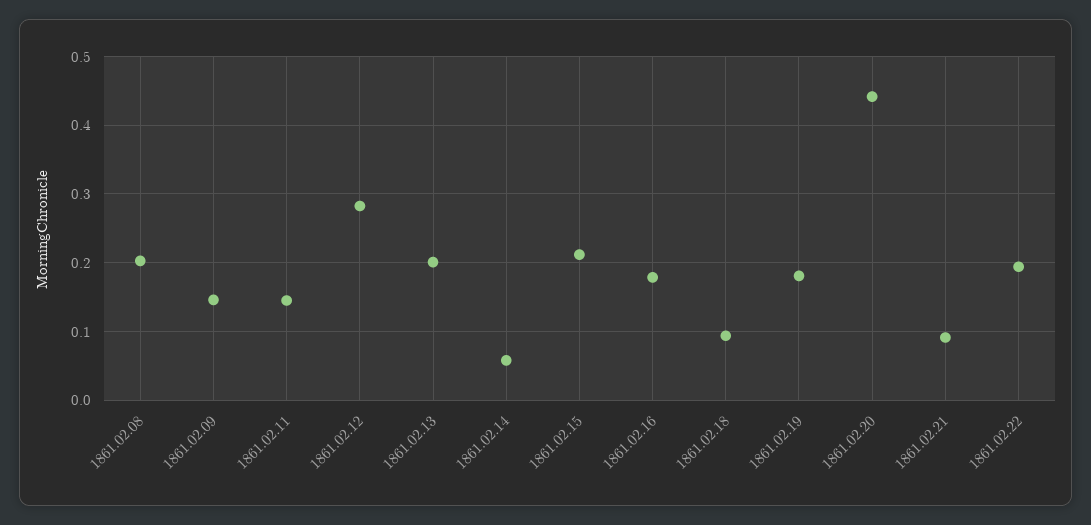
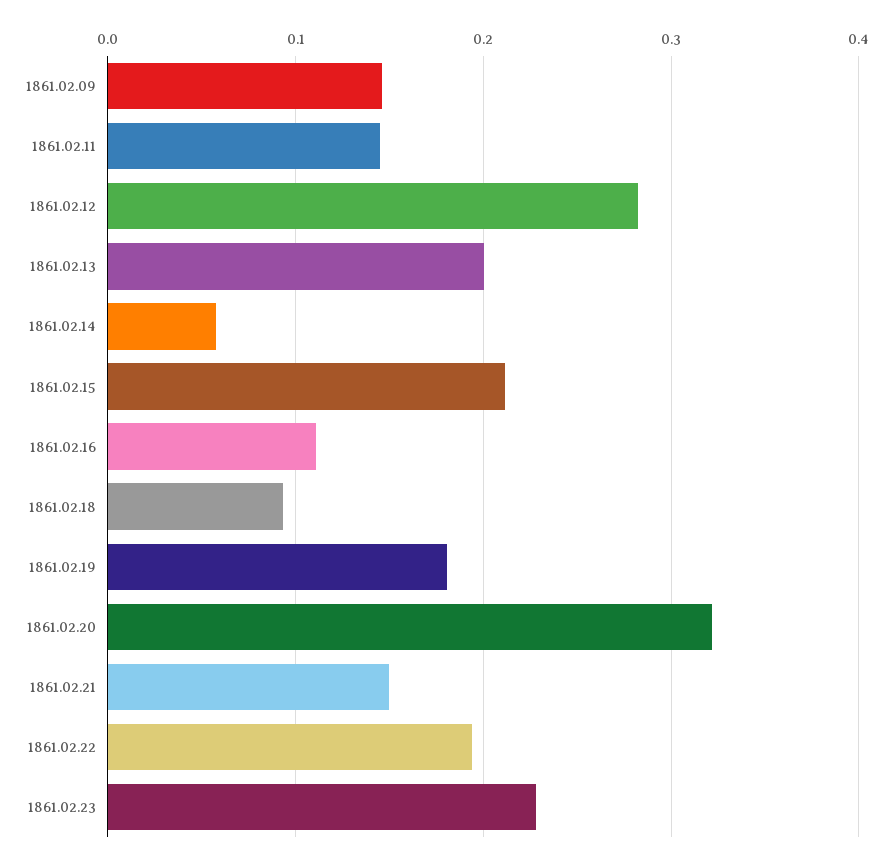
1861.02.08: 0.2 -> none
1861.02.16: 0.18 -> 0.11
1861.02.20: 0.44 -> 0.32
1861.02.21: 0.09 -> 0.15
1861.02.23: none -> 0.23

